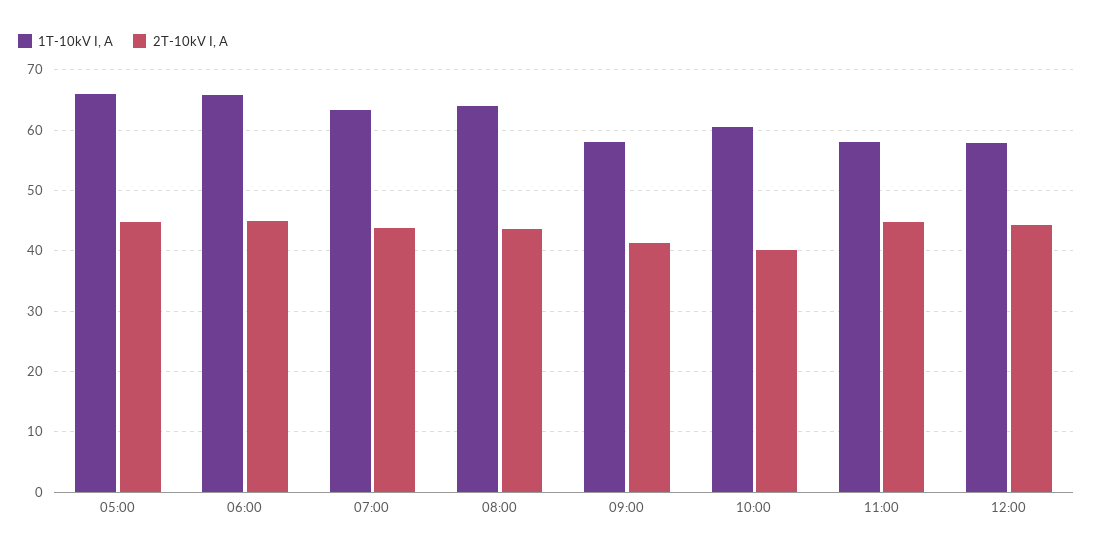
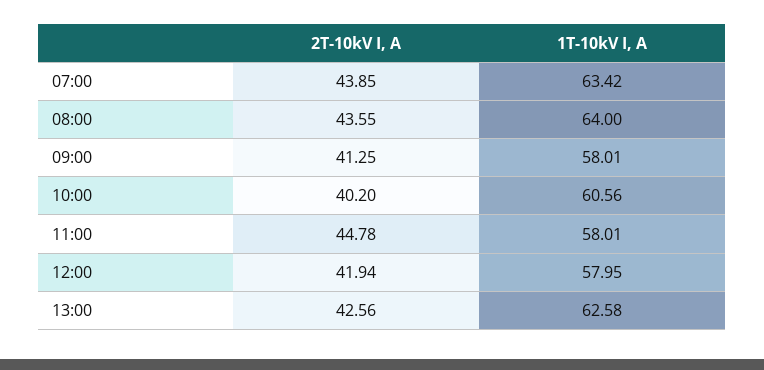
1T-10kV I, A, 05:00: 66 -> none
2T-10kV I, A, 05:00: 45 -> none
1T-10kV I, A, 06:00: 66 -> none
2T-10kV I, A, 06:00: 45 -> none
2T-10kV I, A, 12:00: 44 -> 41.94
2T-10kV I, A, 13:00: none -> 42.56
1T-10kV I, A, 13:00: none -> 62.58

